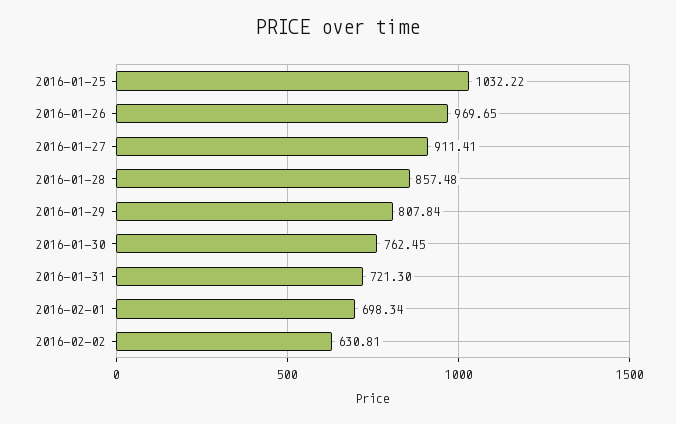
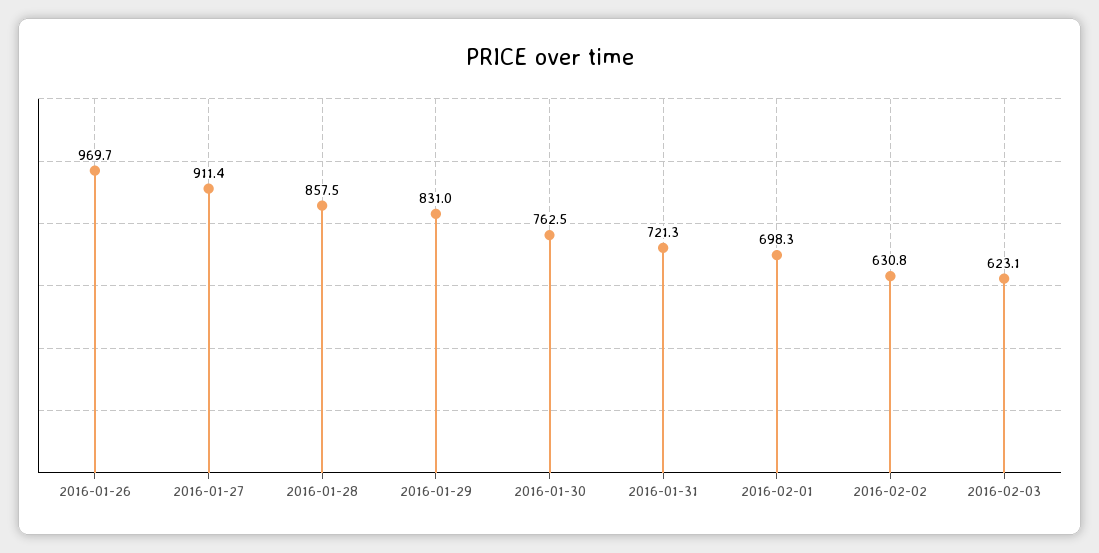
2016-01-25: 1032.22 -> none
2016-01-29: 807.84 -> 831
2016-02-03: none -> 623.1

